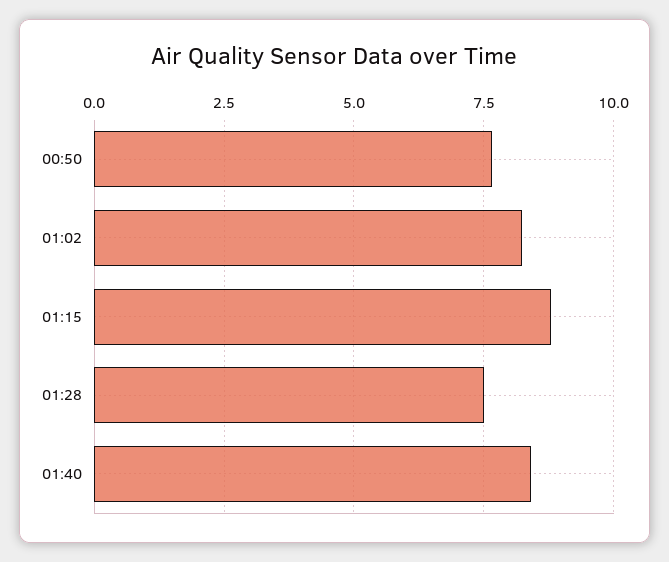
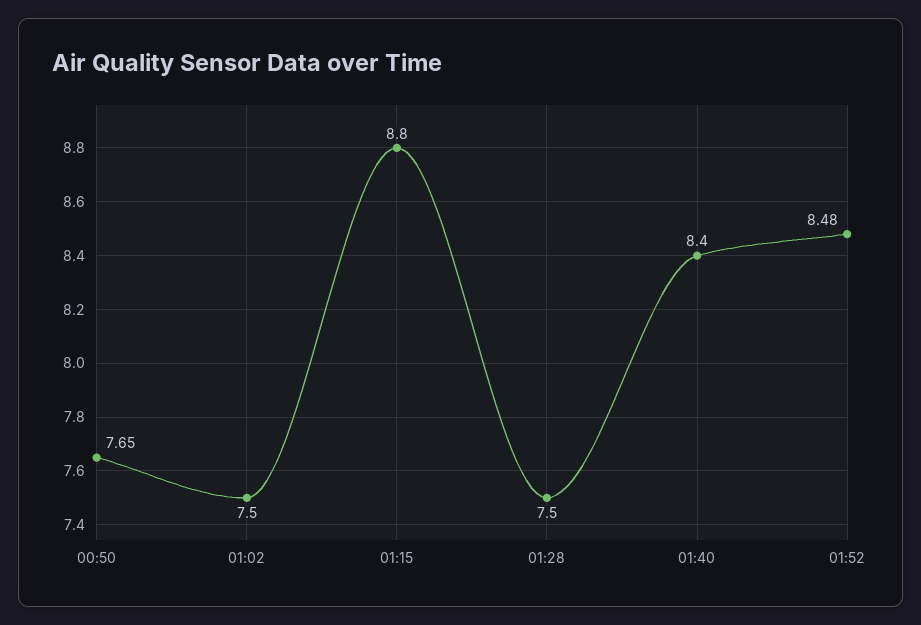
01:02: 8.25 -> 7.5
01:52: none -> 8.48

